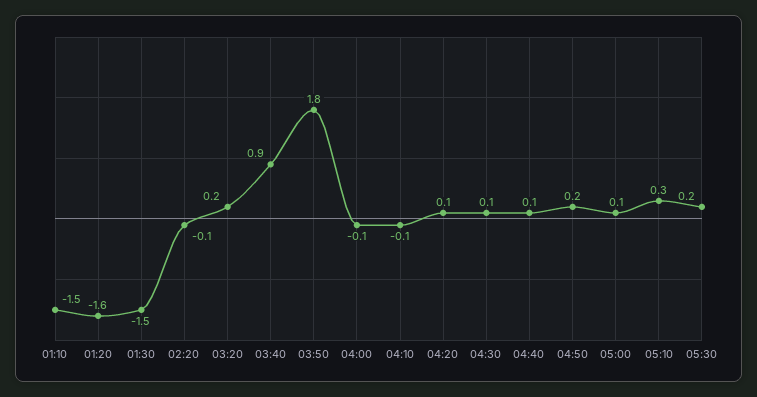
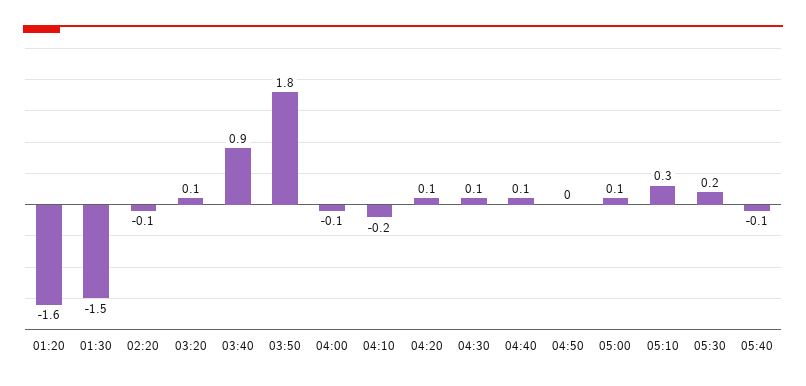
01:10: -1.5 -> none
03:20: 0.2 -> 0.1
04:10: -0.1 -> -0.2
04:50: 0.2 -> 0
05:40: none -> -0.1

